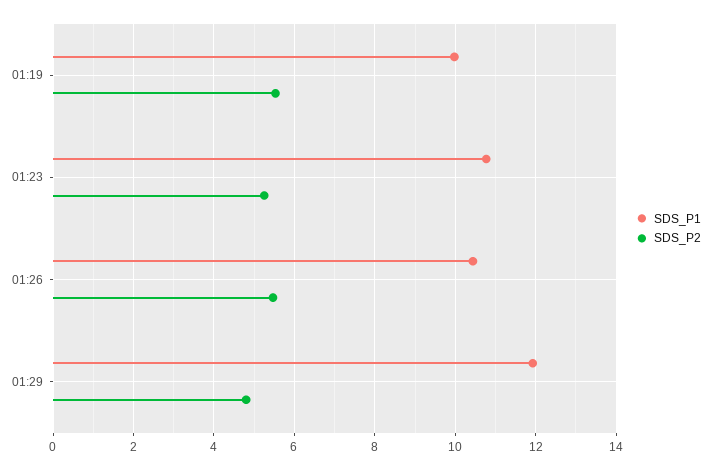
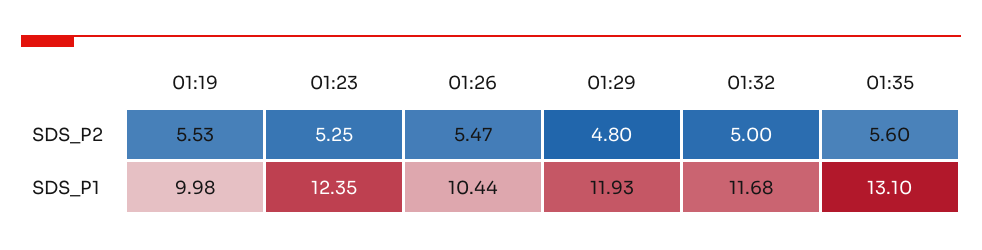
SDS_P1, 01:23: 10.8 -> 12.35
SDS_P2, 01:32: none -> 5
SDS_P2, 01:35: none -> 5.6
SDS_P1, 01:32: none -> 11.68
SDS_P1, 01:35: none -> 13.1

